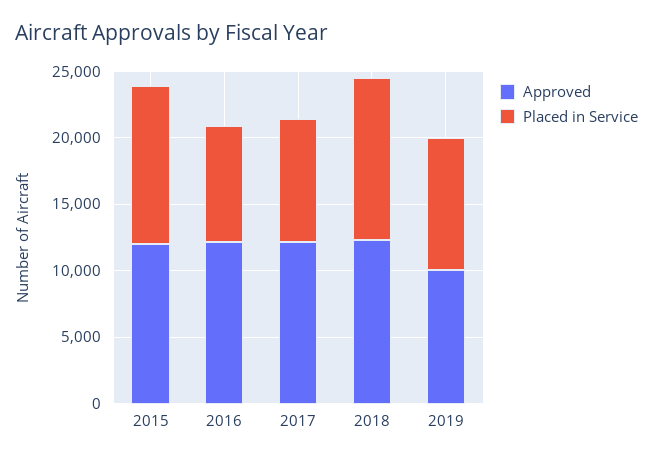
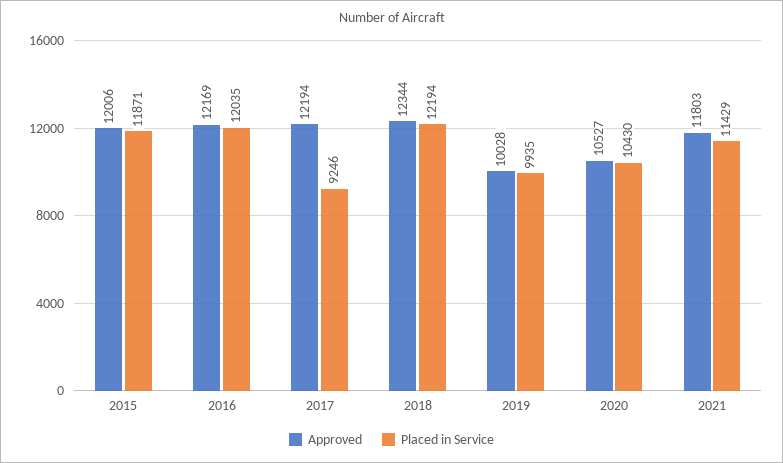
Placed in Service, 2016: 9000 -> 12035
Approved, 2020: none -> 10527
Placed in Service, 2020: none -> 10430
Approved, 2021: none -> 11803
Placed in Service, 2021: none -> 11429

